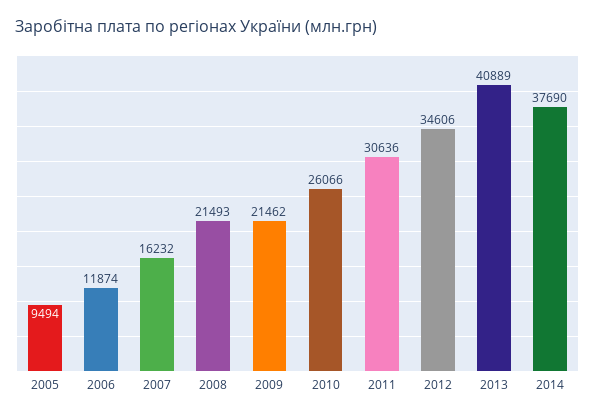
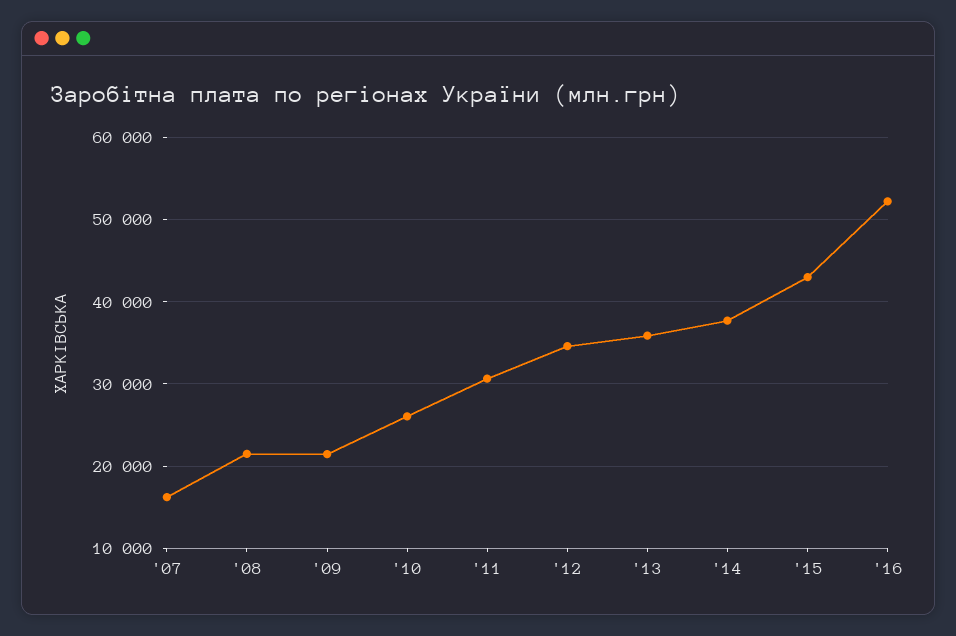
2005: 9494 -> none
2006: 11874 -> none
2013: 40889 -> 36000
'15: none -> 43000
'16: none -> 52000

